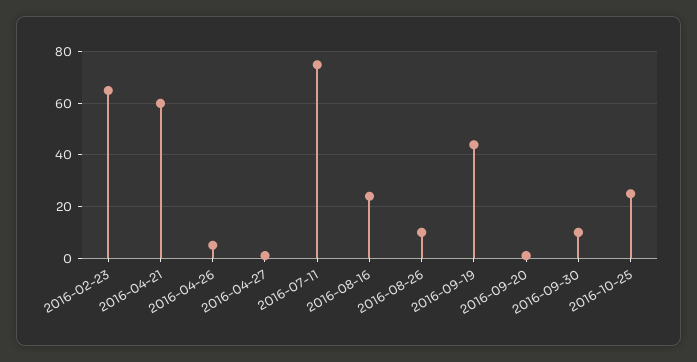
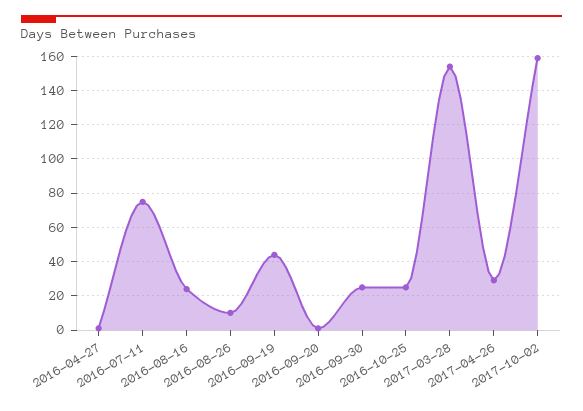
2016-02-23: 65 -> none
2016-04-21: 60 -> none
2016-04-26: 5 -> none
2016-09-30: 10 -> 25
2017-03-28: none -> 155
2017-04-26: none -> 30
2017-10-02: none -> 160

